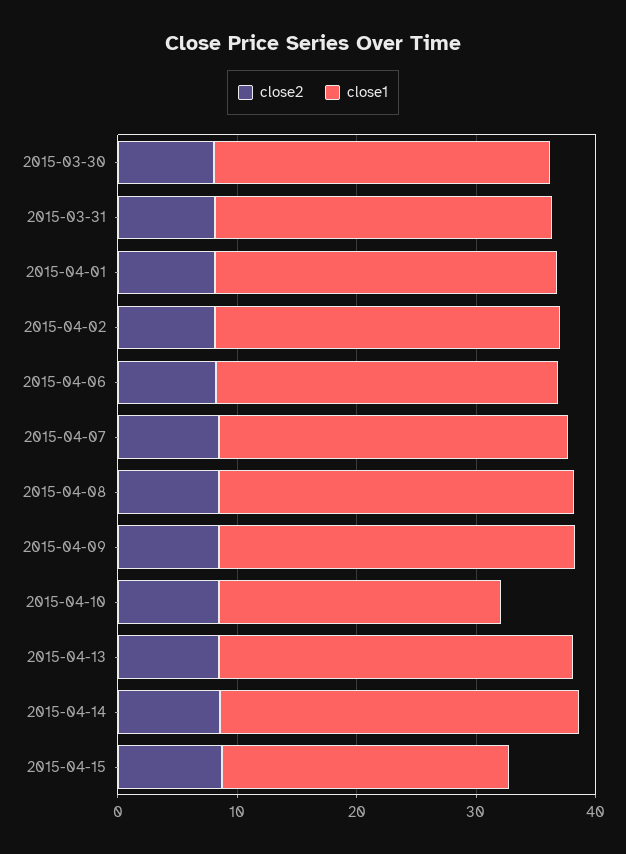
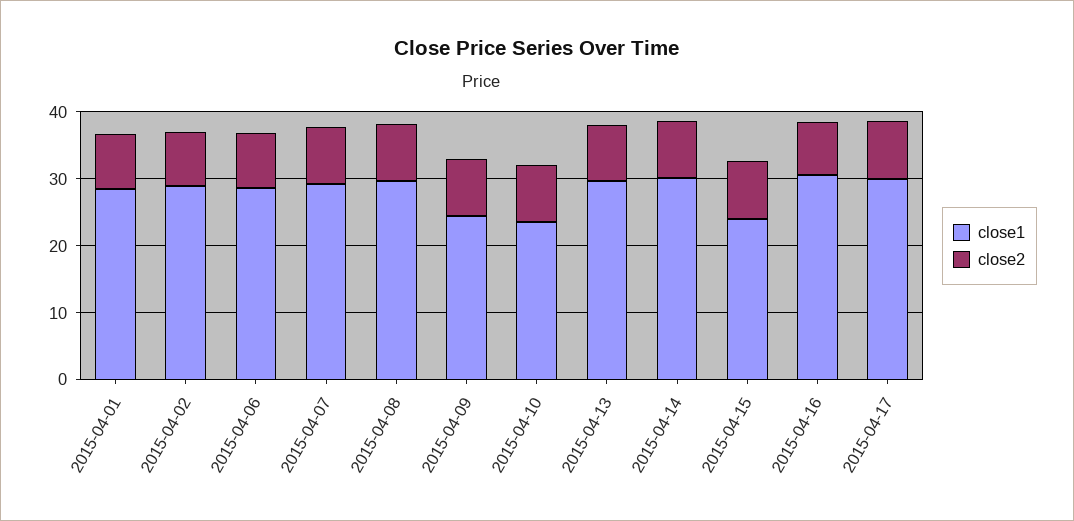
close2, 2015-03-30: 8 -> none
close1, 2015-03-30: 28 -> none
close2, 2015-03-31: 8 -> none
close1, 2015-03-31: 28 -> none
close1, 2015-04-09: 30 -> 24
close1, 2015-04-16: none -> 30
close2, 2015-04-16: none -> 8
close1, 2015-04-17: none -> 30
close2, 2015-04-17: none -> 8

